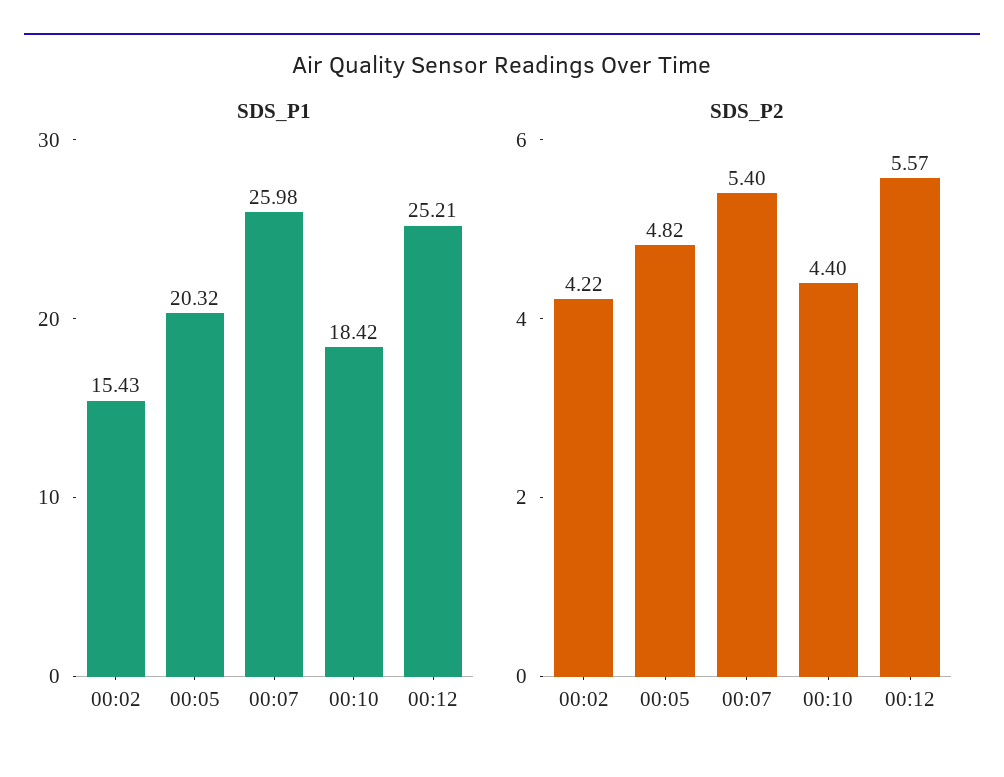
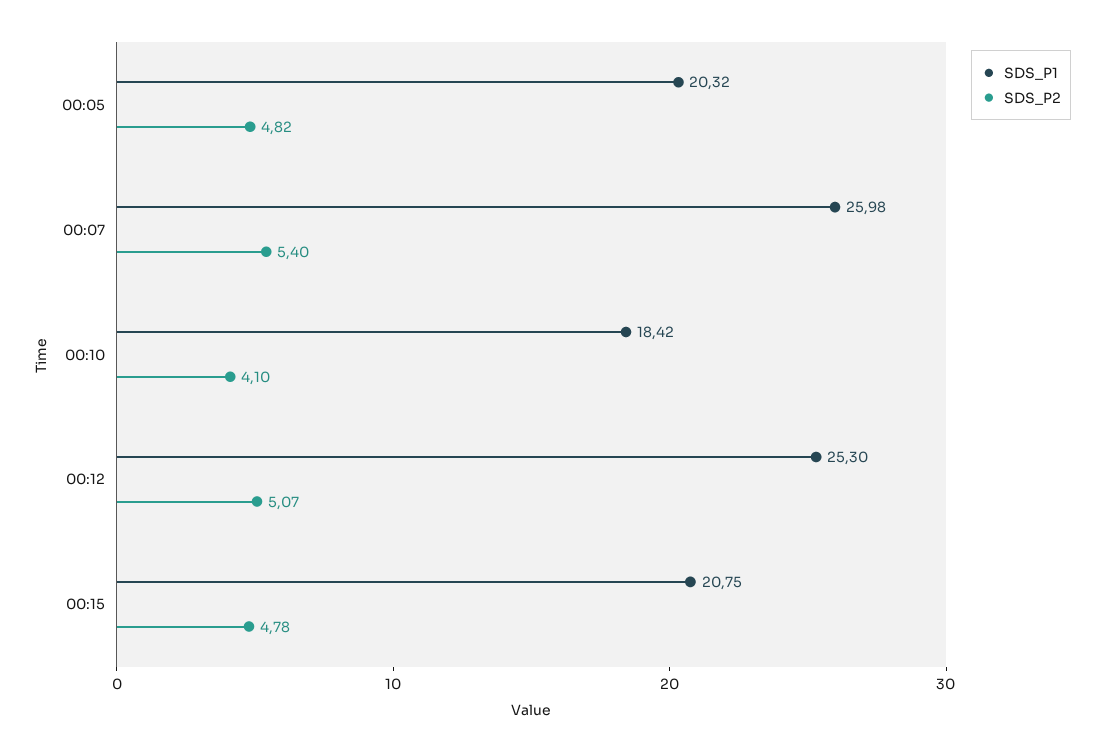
SDS_P1, 00:02: 15.43 -> none
SDS_P1, 00:12: 25.21 -> 25.3
SDS_P2, 00:02: 4.22 -> none
SDS_P2, 00:10: 4.4 -> 4.1
SDS_P2, 00:12: 5.57 -> 5.07
SDS_P1, 00:15: none -> 20.75
SDS_P2, 00:15: none -> 4.78

